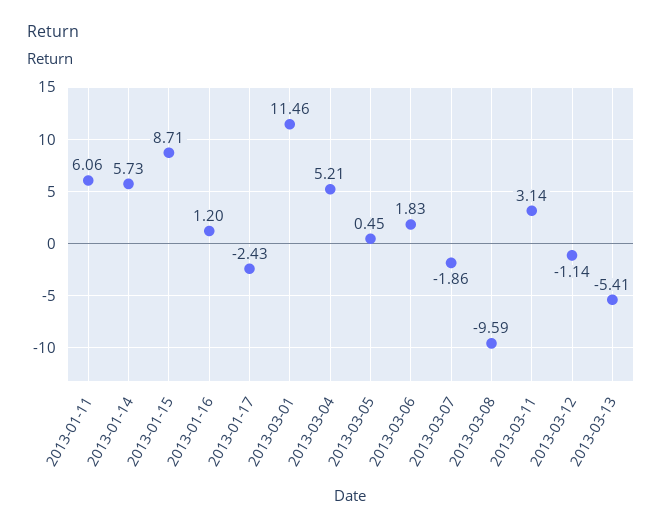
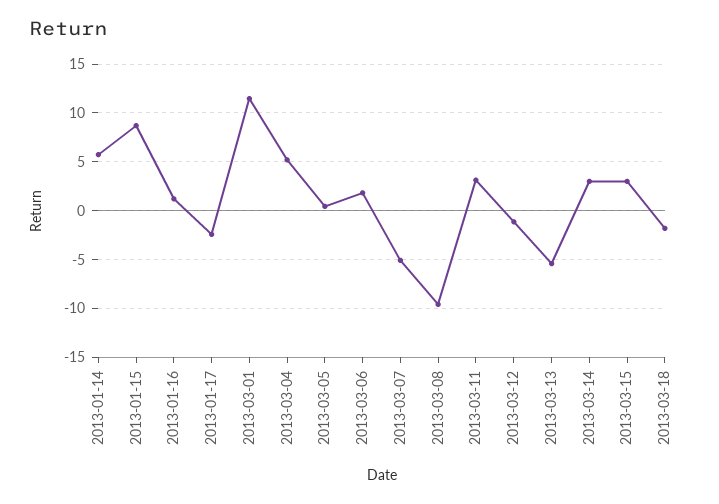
2013-01-11: 6.06 -> none
2013-03-07: -1.86 -> -5
2013-03-14: none -> 3
2013-03-15: none -> 3
2013-03-18: none -> -2

